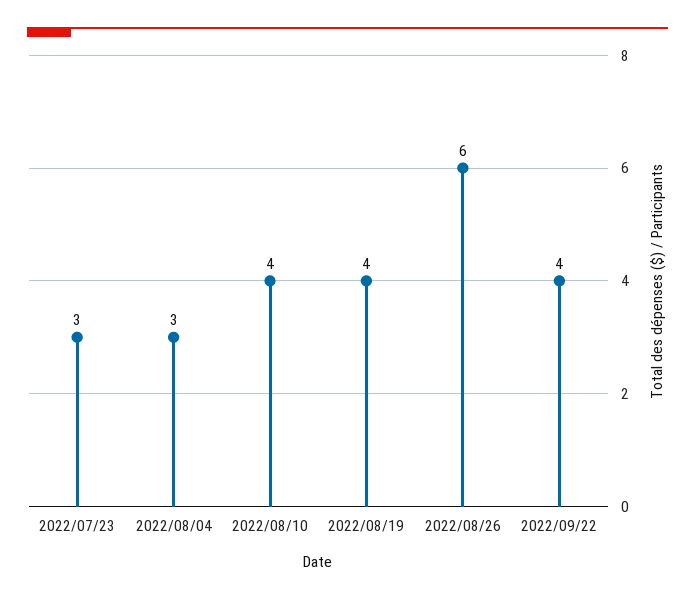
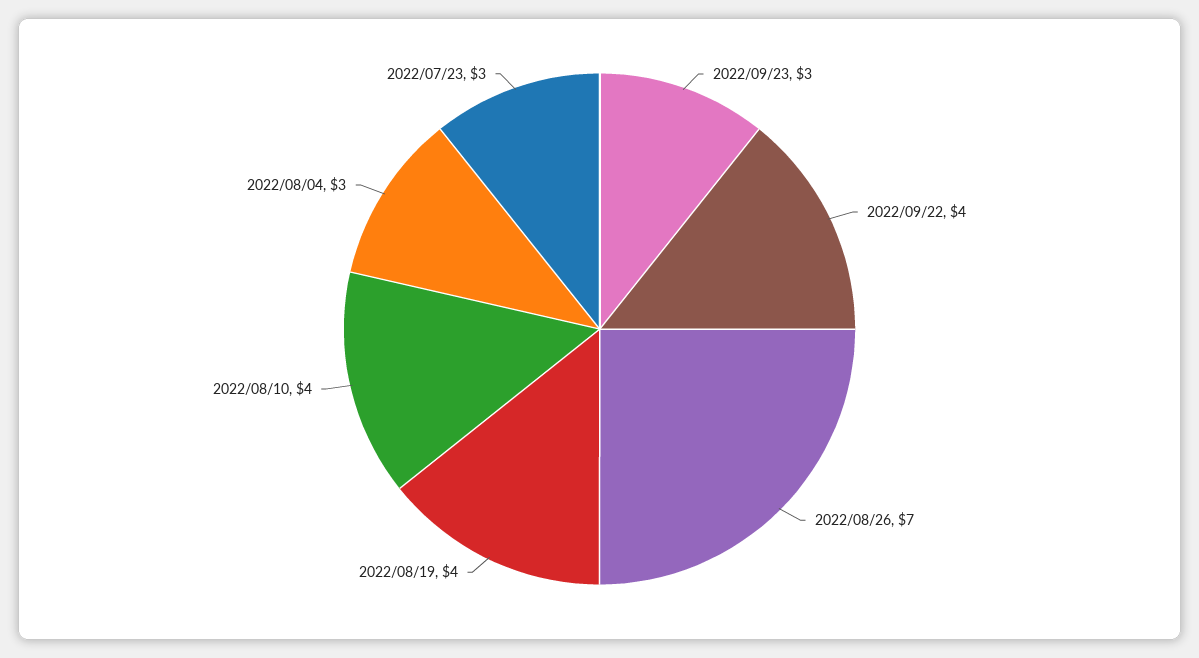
2022/08/26: 6 -> 7
2022/09/23: none -> 3

